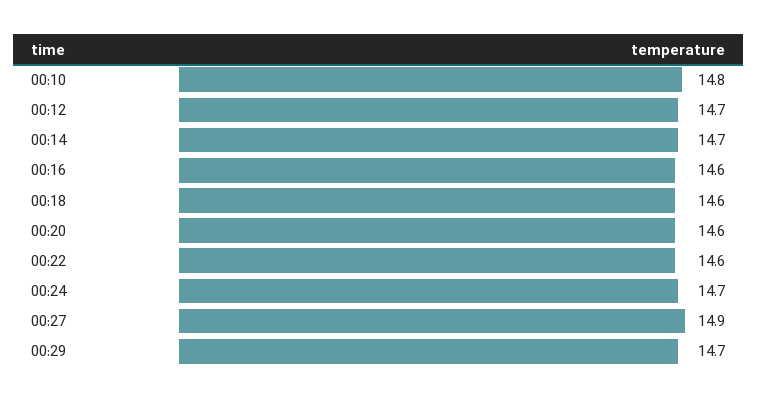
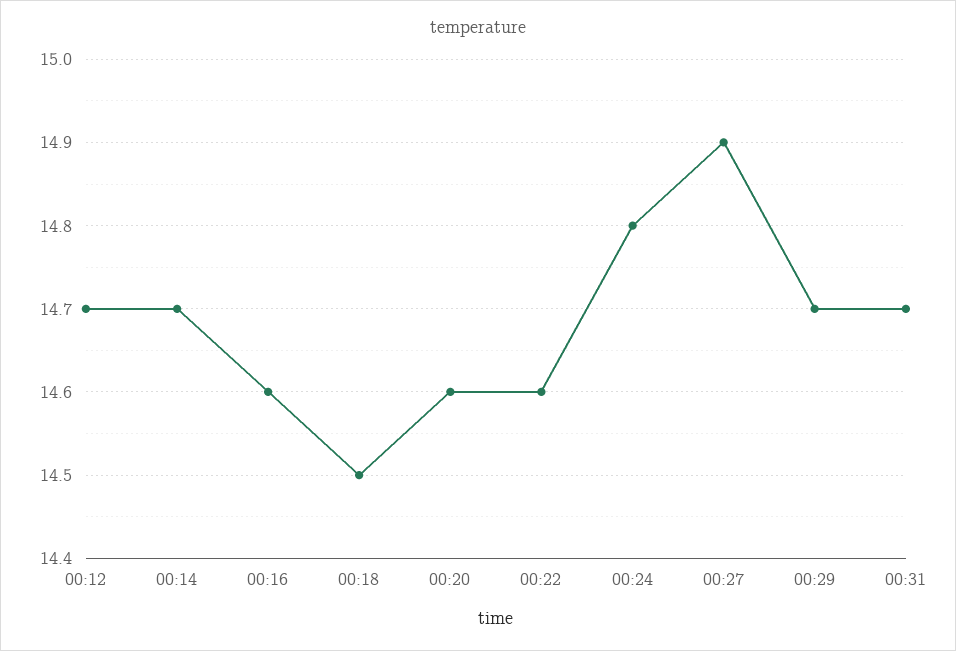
00:10: 14.8 -> none
00:18: 14.6 -> 14.5
00:24: 14.7 -> 14.8
00:31: none -> 14.7

